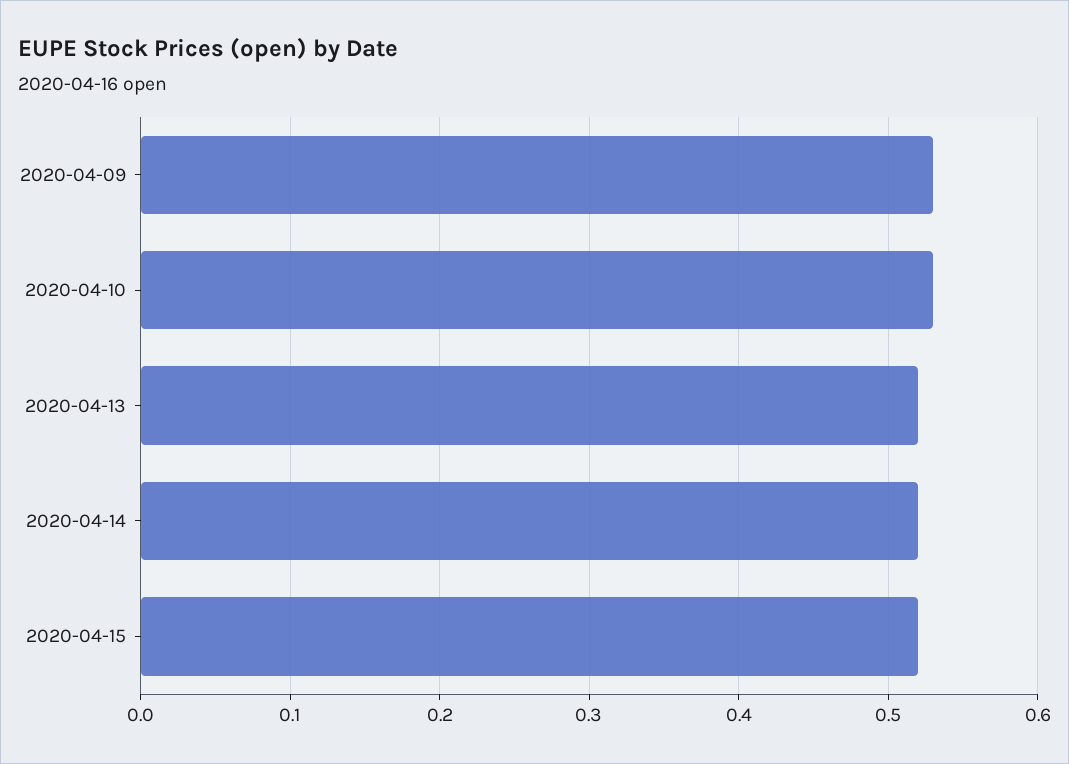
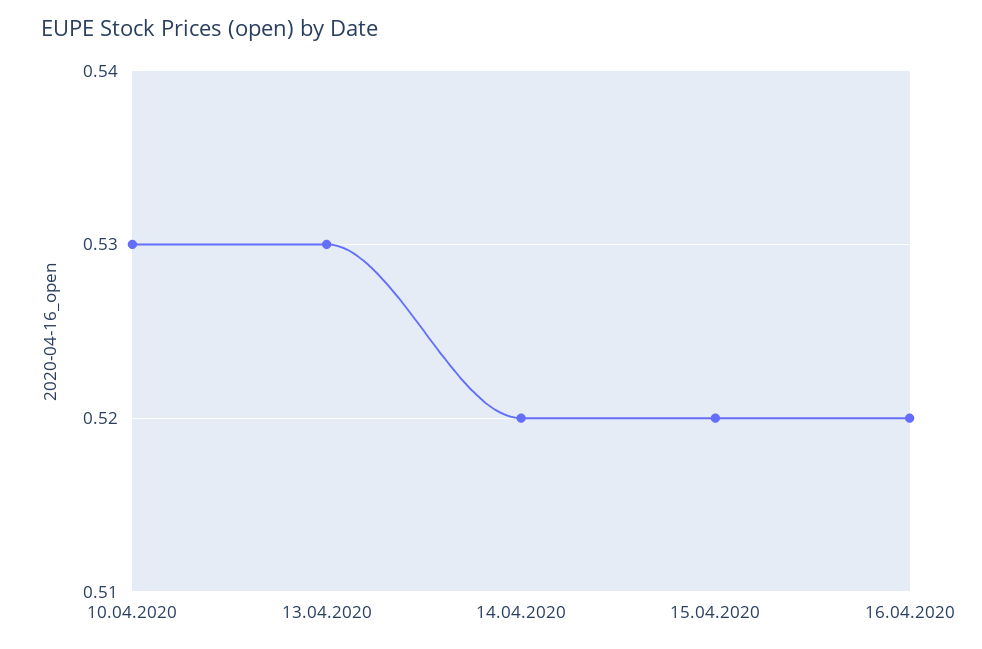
2020-04-09: 0.53 -> none
2020-04-13: 0.52 -> 0.53
16.04.2020: none -> 0.52

